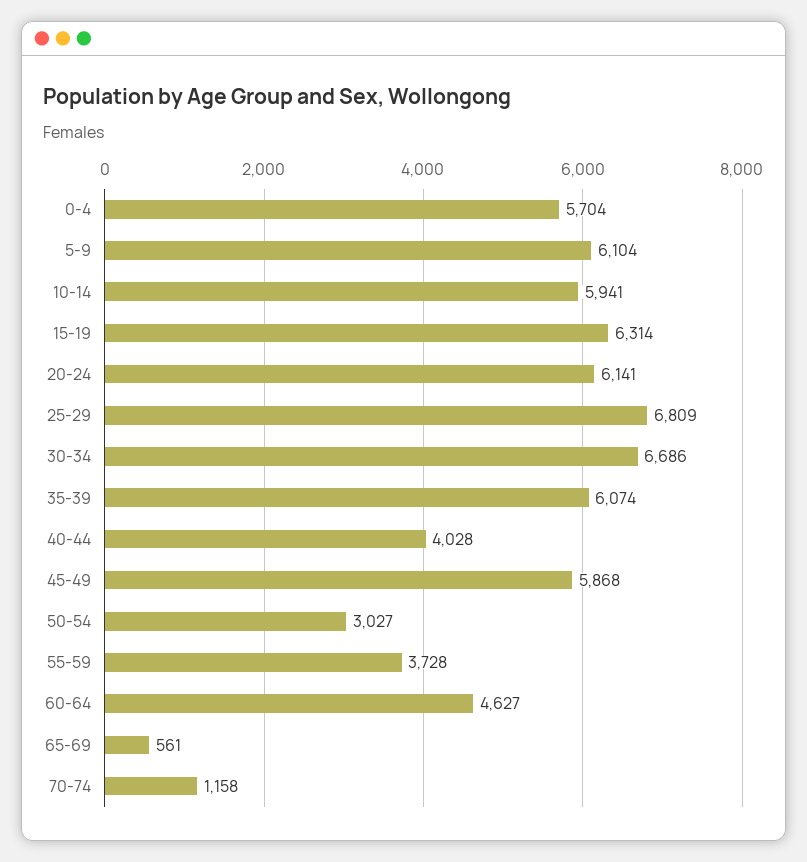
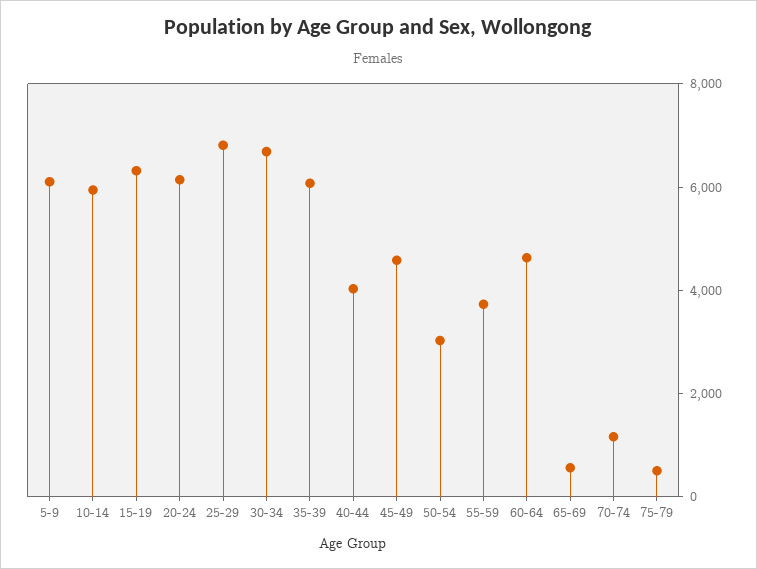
0-4: 5704 -> none
45-49: 5868 -> 4500
75-79: none -> 500

